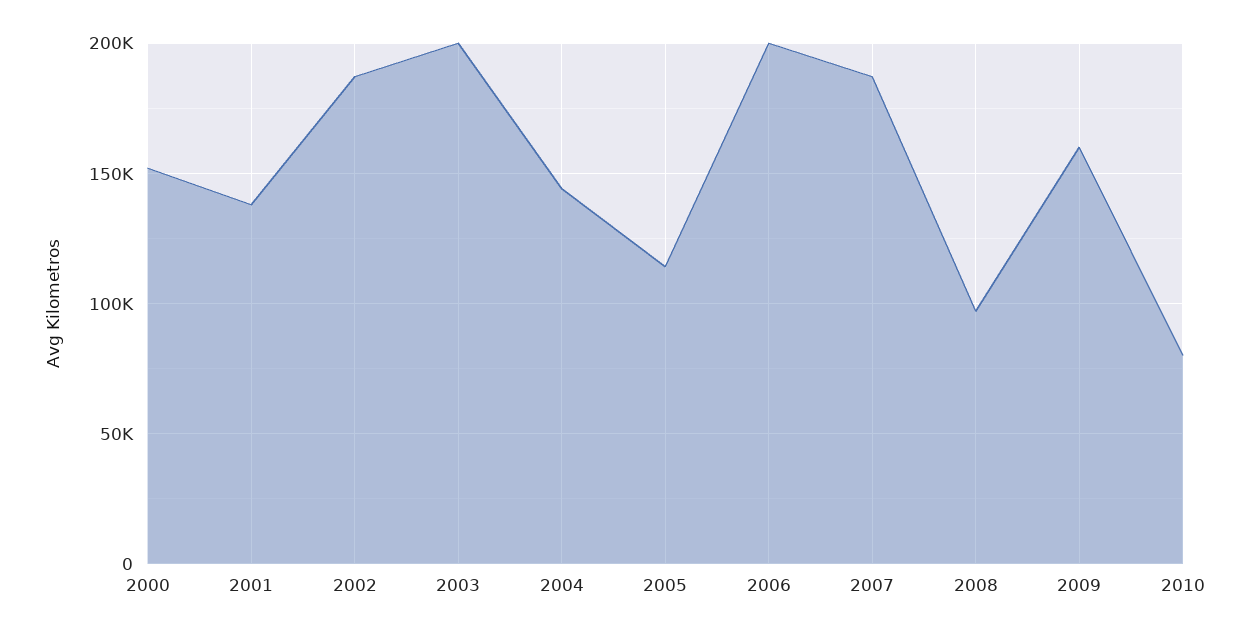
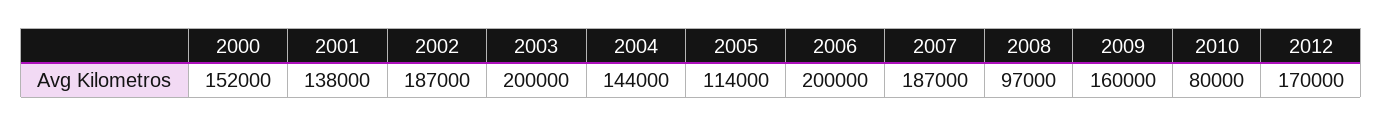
2012: none -> 170000

